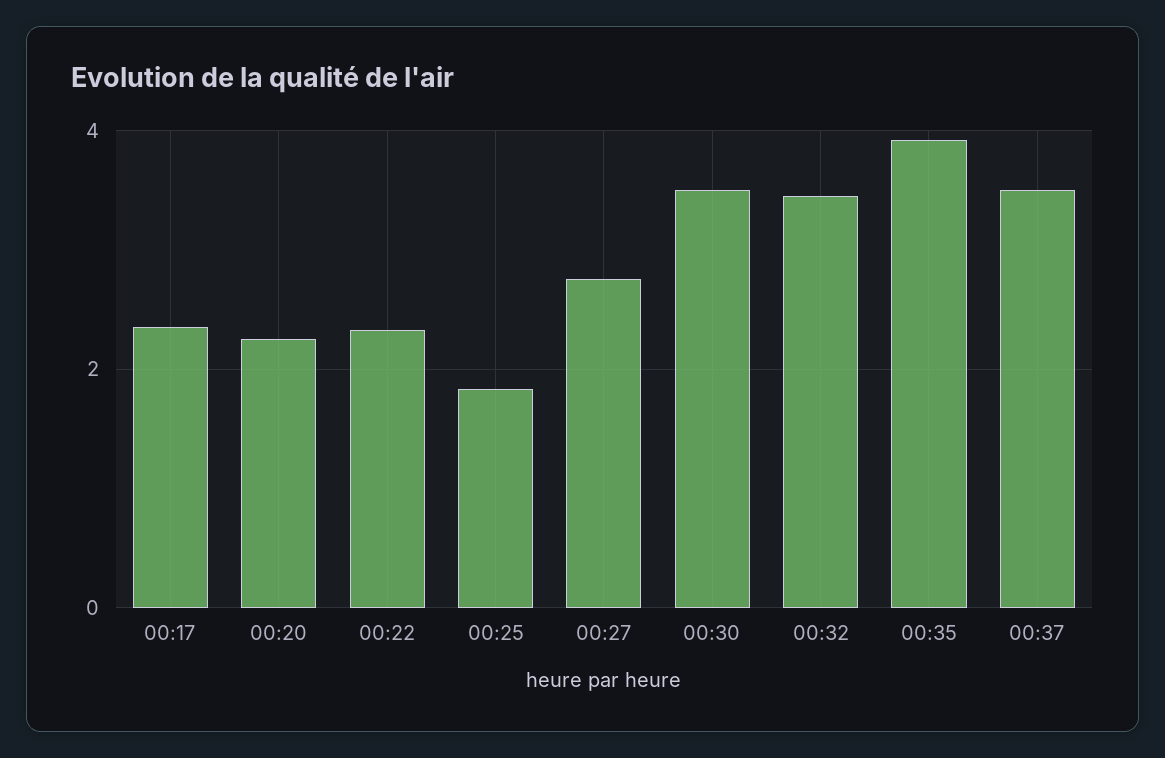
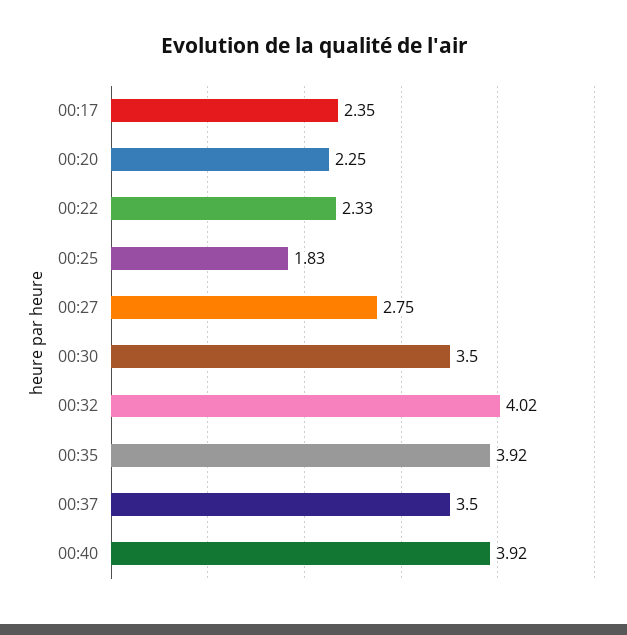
00:32: 3.4 -> 4.02
00:40: none -> 3.92

